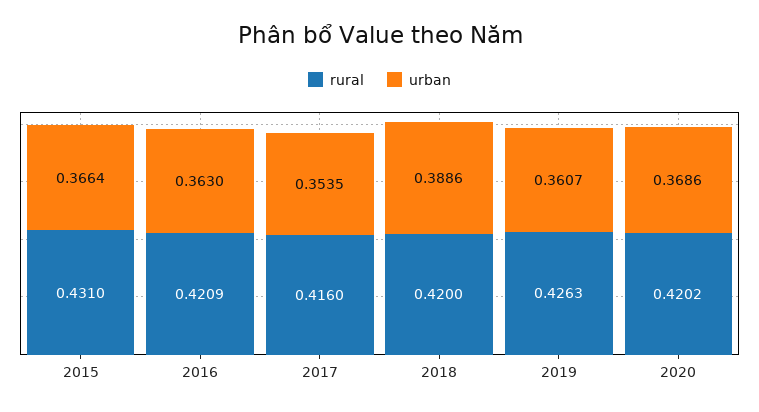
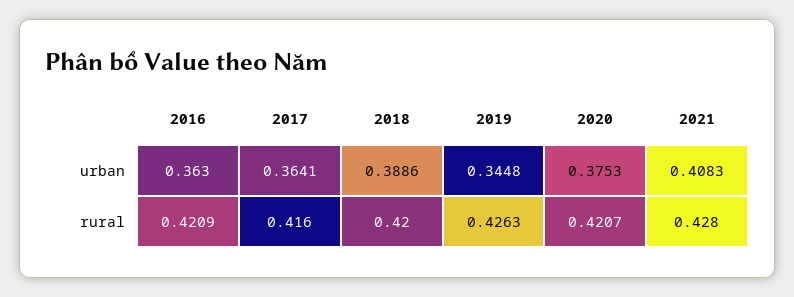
rural, 2015: 0.431 -> none
urban, 2015: 0.3664 -> none
urban, 2017: 0.3535 -> 0.3641
urban, 2019: 0.3607 -> 0.3448
rural, 2020: 0.4202 -> 0.4207
urban, 2020: 0.3686 -> 0.3753
urban, 2021: none -> 0.4083
rural, 2021: none -> 0.428

